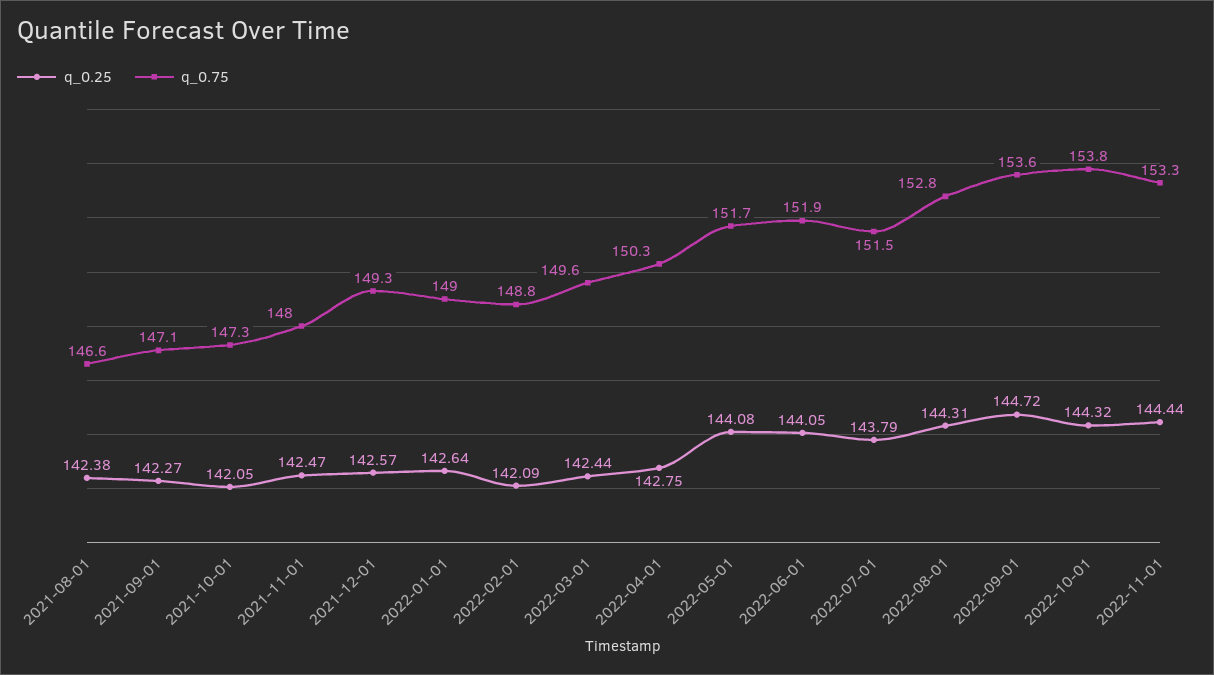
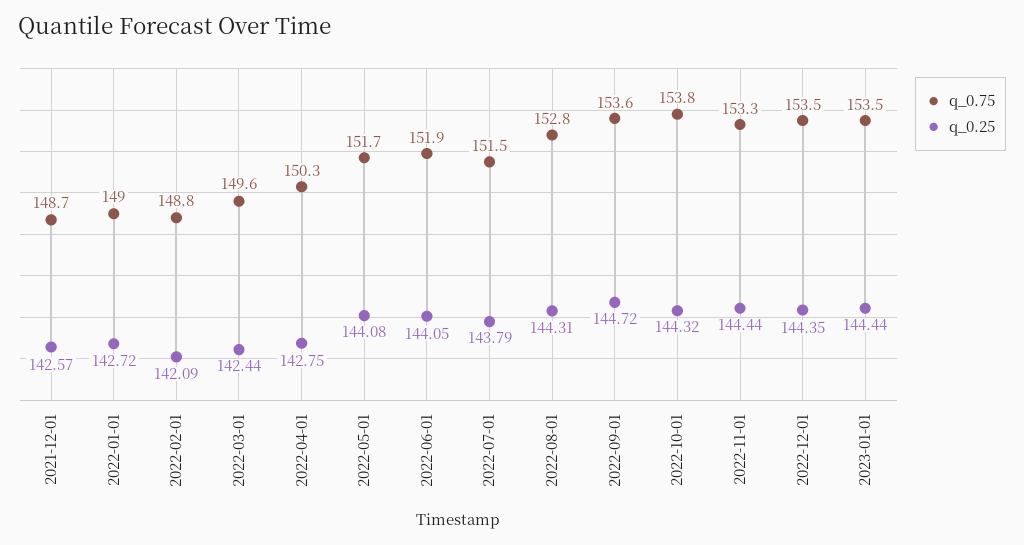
q_0.25, 2021-08-01: 142.38 -> none
q_0.75, 2021-08-01: 146.6 -> none
q_0.25, 2021-09-01: 142.27 -> none
q_0.75, 2021-09-01: 147.1 -> none
q_0.25, 2021-10-01: 142.05 -> none
q_0.75, 2021-10-01: 147.3 -> none
q_0.25, 2021-11-01: 142.47 -> none
q_0.75, 2021-11-01: 148 -> none
q_0.75, 2021-12-01: 149.3 -> 148.7
q_0.25, 2022-01-01: 142.64 -> 142.72
q_0.75, 2022-12-01: none -> 153.5
q_0.25, 2022-12-01: none -> 144.35
q_0.75, 2023-01-01: none -> 153.5
q_0.25, 2023-01-01: none -> 144.44

